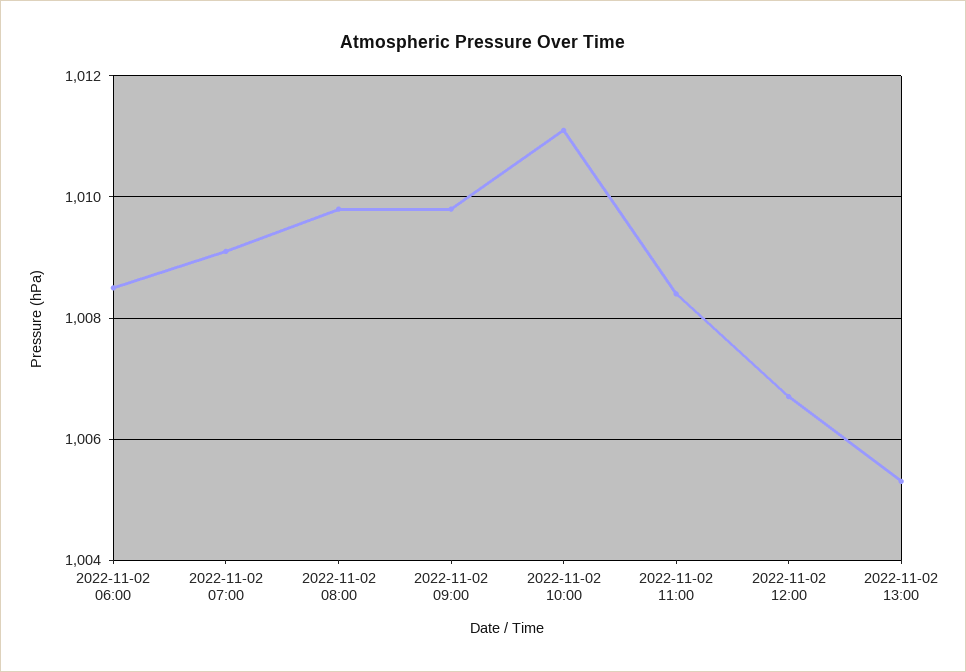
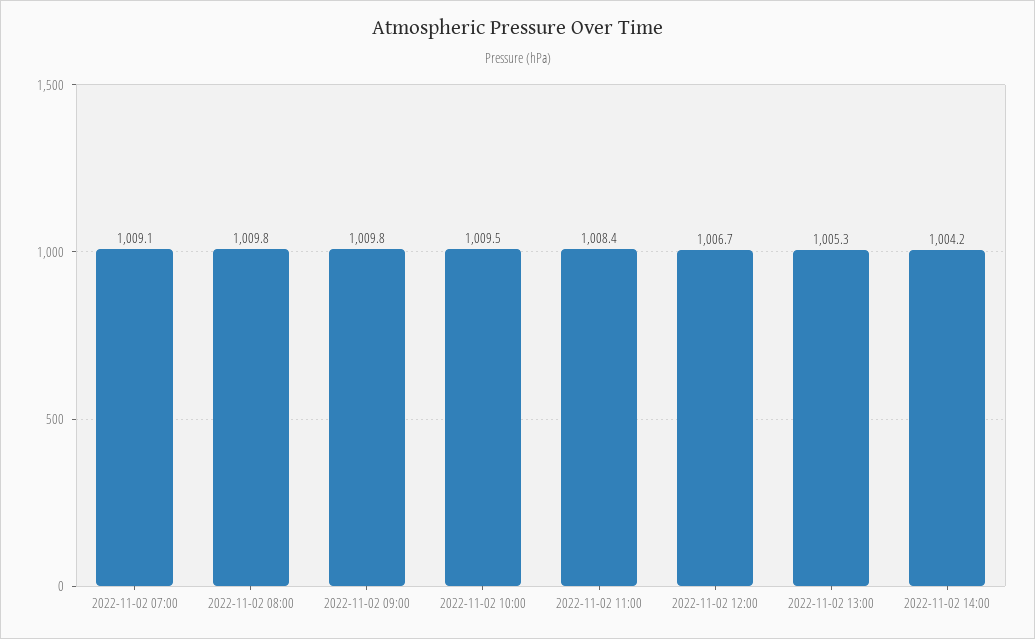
2022-11-02 06:00: 1008.5 -> none
2022-11-02 10:00: 1011 -> 1009.5
2022-11-02 14:00: none -> 1004.2

